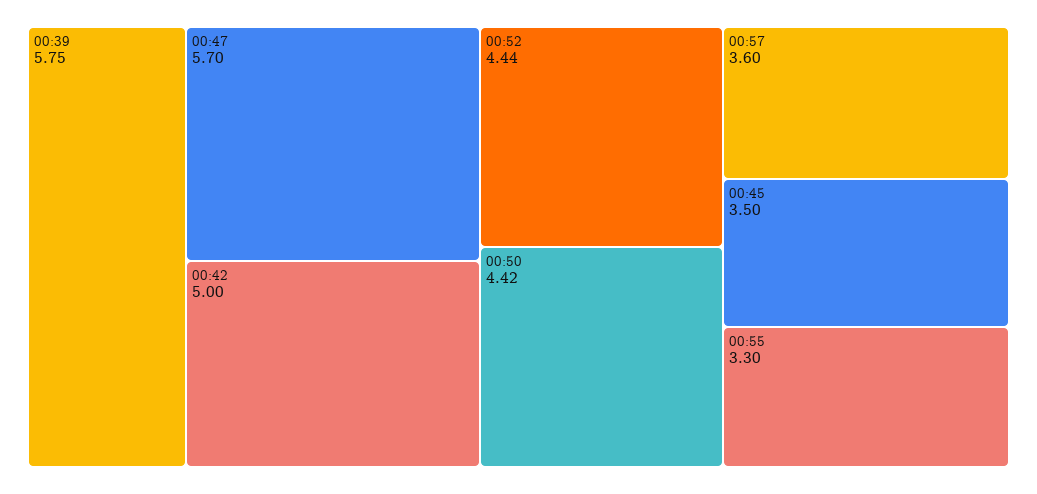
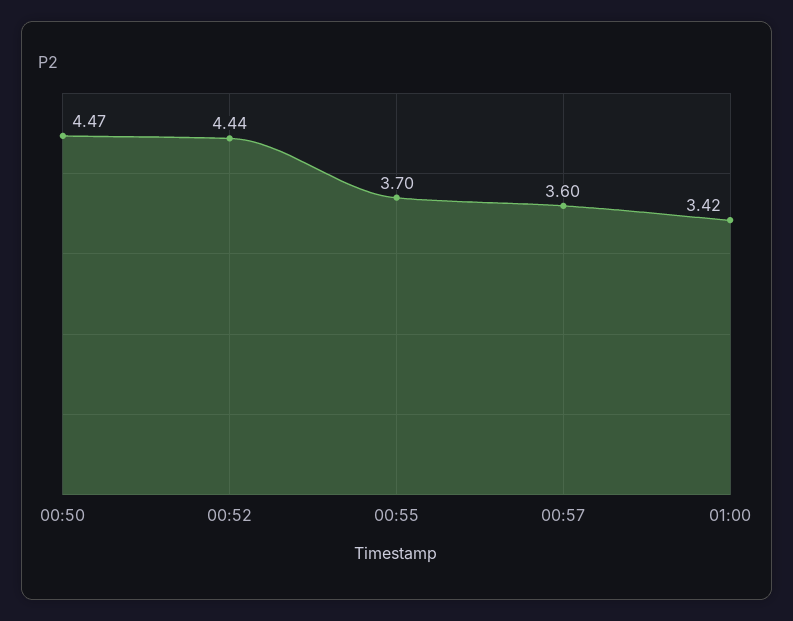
00:39: 5.75 -> none
00:47: 5.7 -> none
00:42: 5 -> none
00:50: 4.42 -> 4.47
00:45: 3.5 -> none
00:55: 3.3 -> 3.7
01:00: none -> 3.42

